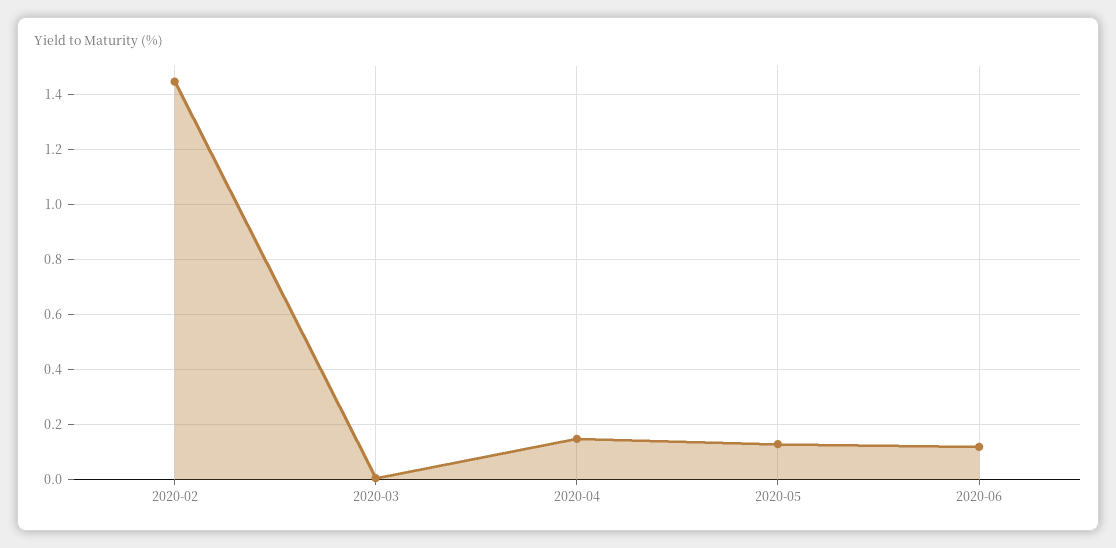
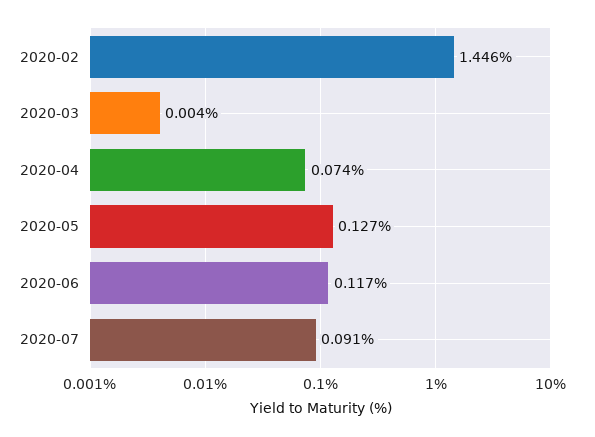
2020-04: 0.15 -> 0.074
2020-07: none -> 0.091

